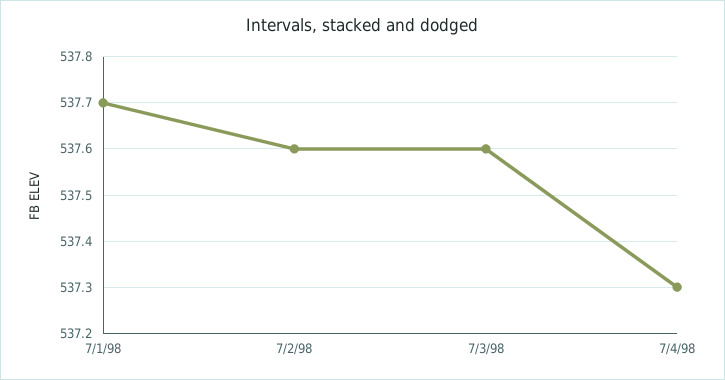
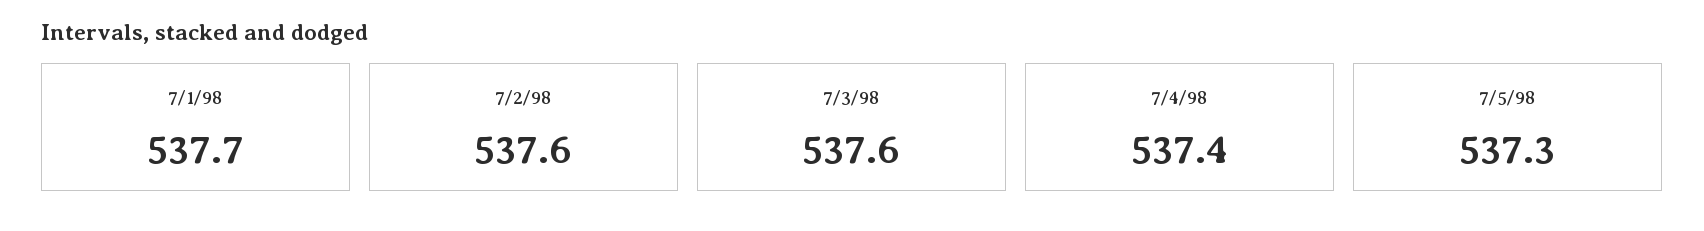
7/4/98: 537.3 -> 537.4
7/5/98: none -> 537.3

